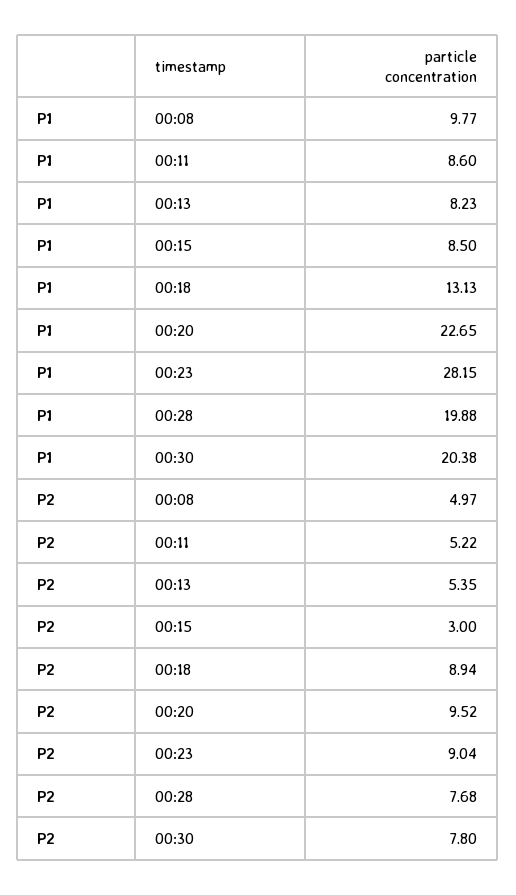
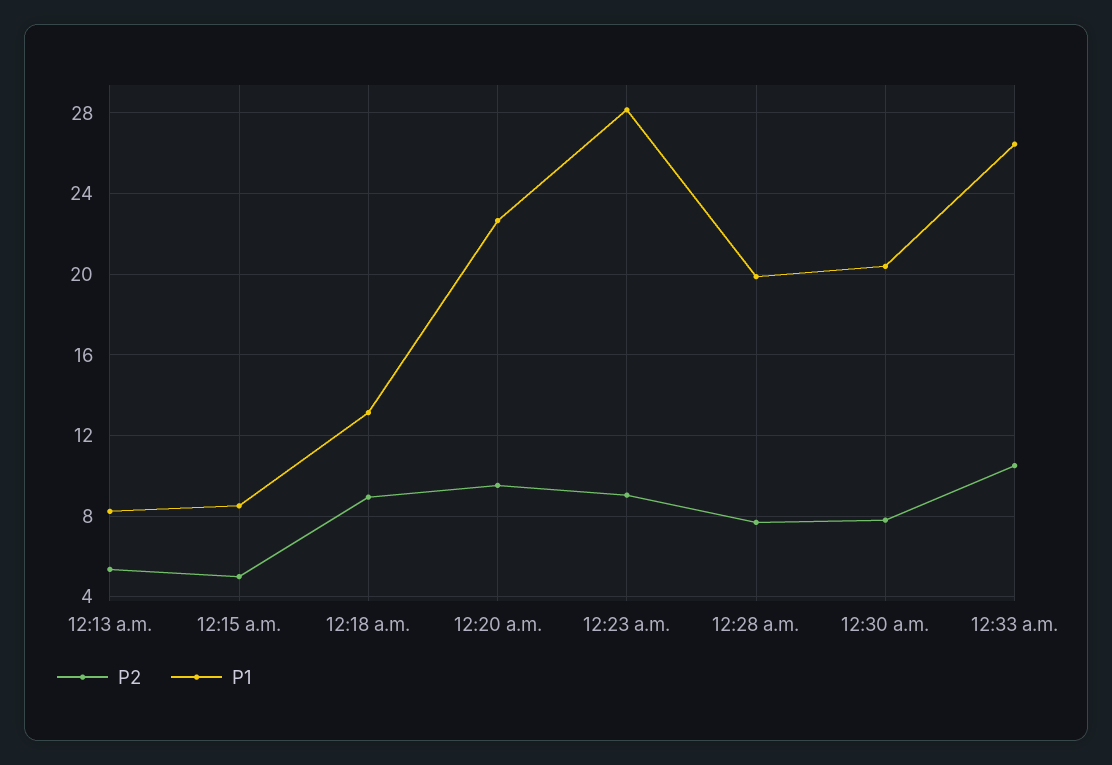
P1, 00:08: 9.77 -> none
P1, 00:11: 8.6 -> none
P2, 00:08: 4.97 -> none
P2, 00:11: 5.22 -> none
P2, 00:15: 3 -> 5
P2, 12:33 a.m.: none -> 10.5
P1, 12:33 a.m.: none -> 26.5

